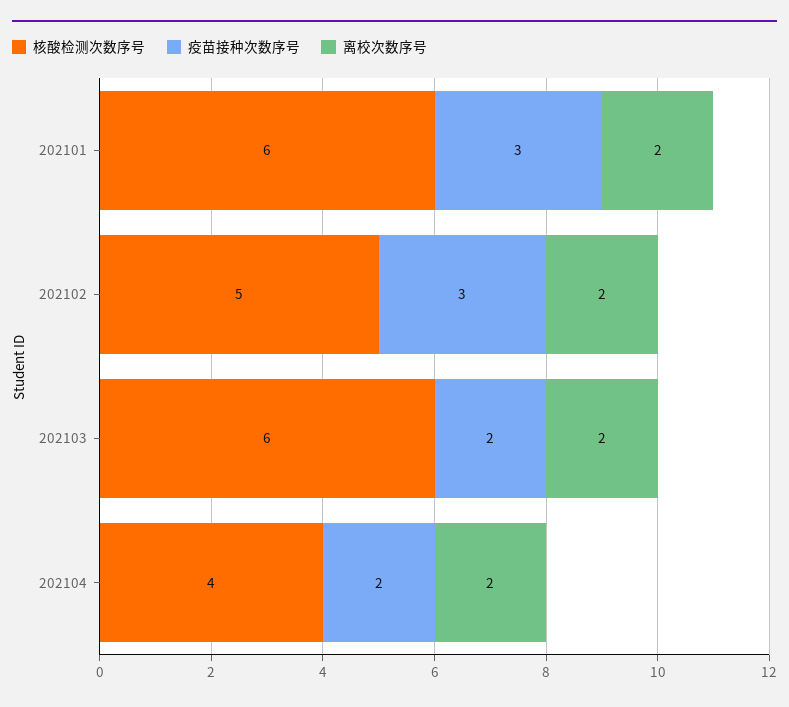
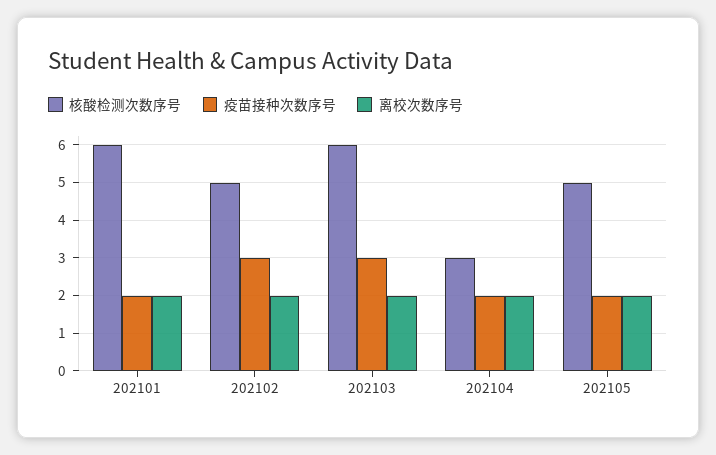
疫苗接种次数序号, 202101: 3 -> 2
疫苗接种次数序号, 202103: 2 -> 3
核酸检测次数序号, 202104: 4 -> 3
核酸检测次数序号, 202105: none -> 5
疫苗接种次数序号, 202105: none -> 2
离校次数序号, 202105: none -> 2

